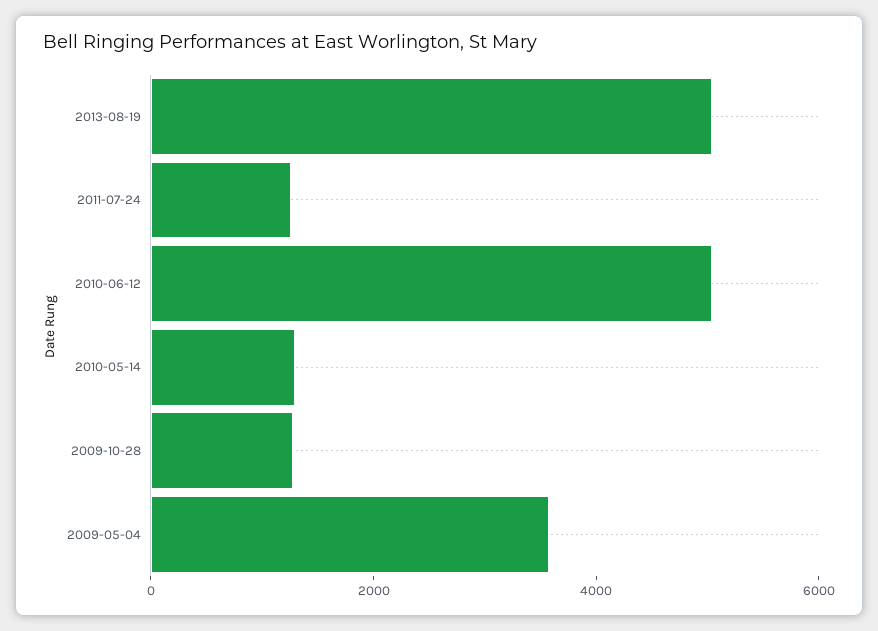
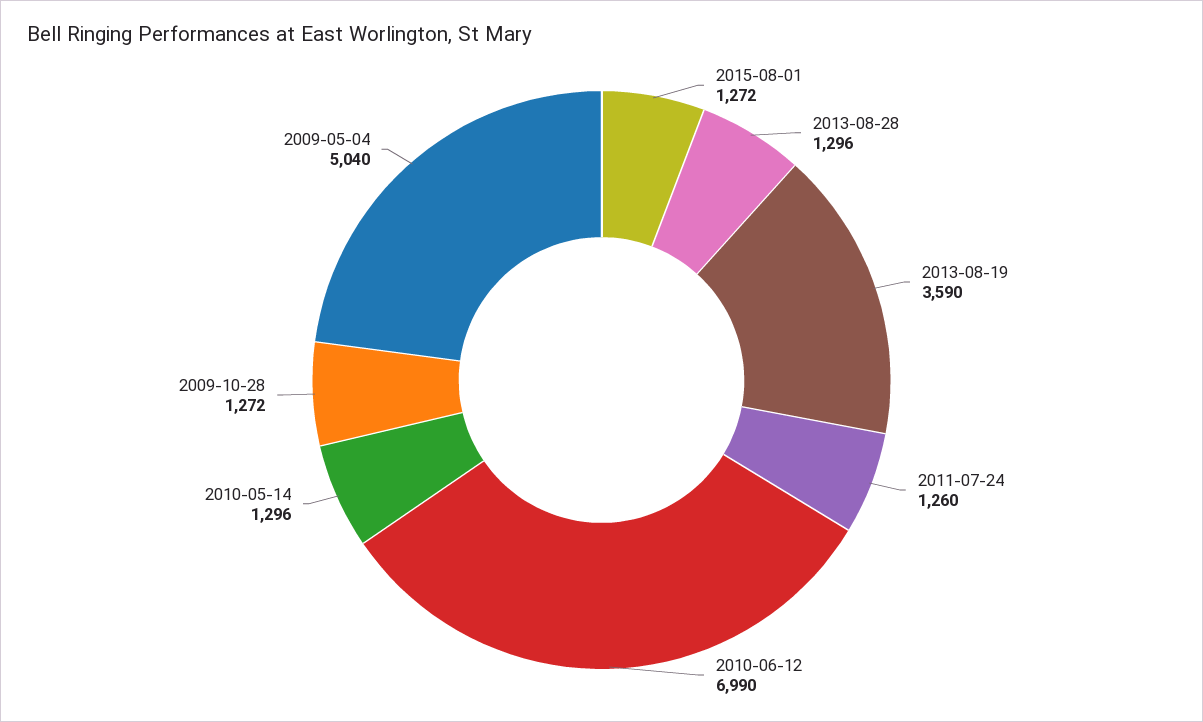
2013-08-19: 5000 -> 3590
2010-06-12: 5000 -> 6990
2009-05-04: 3500 -> 5040
2015-08-01: none -> 1272
2013-08-28: none -> 1296

